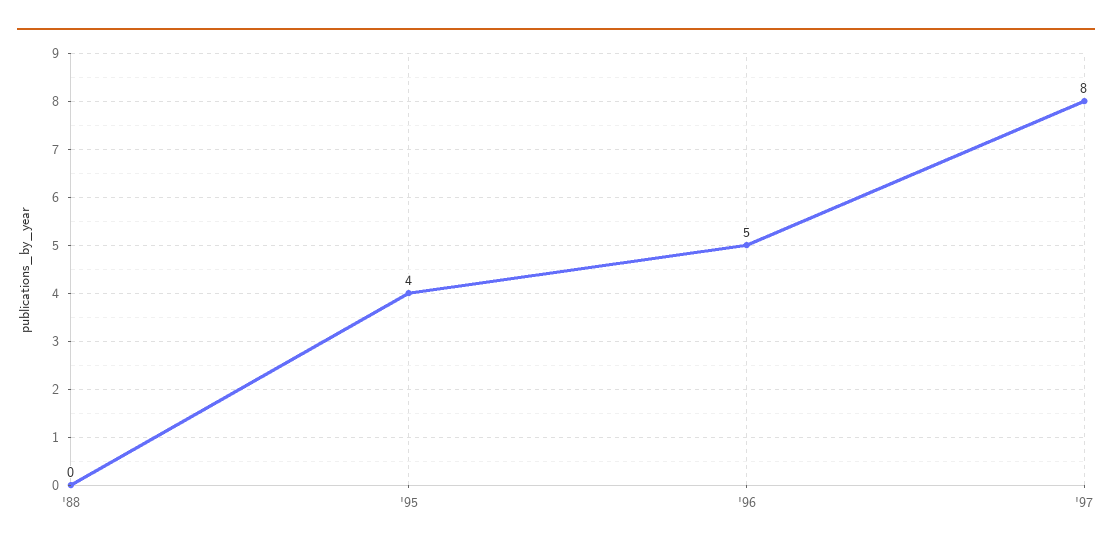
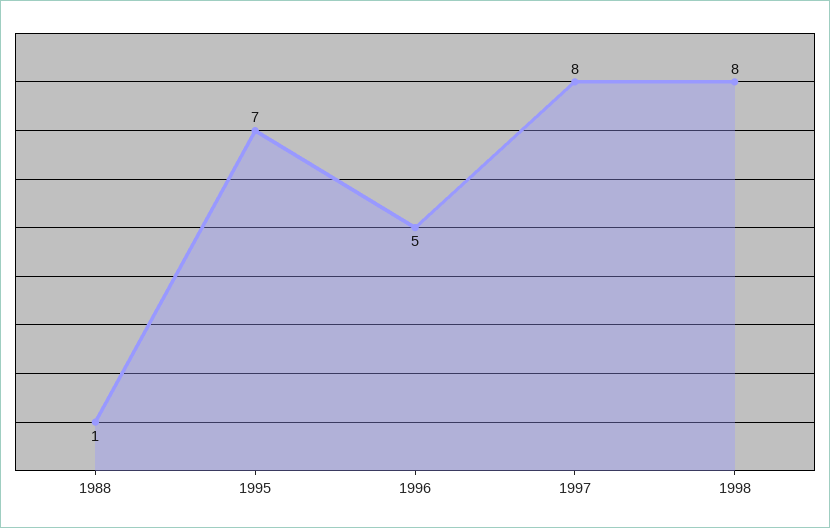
'88: 0 -> 1
'95: 4 -> 7
1998: none -> 8

